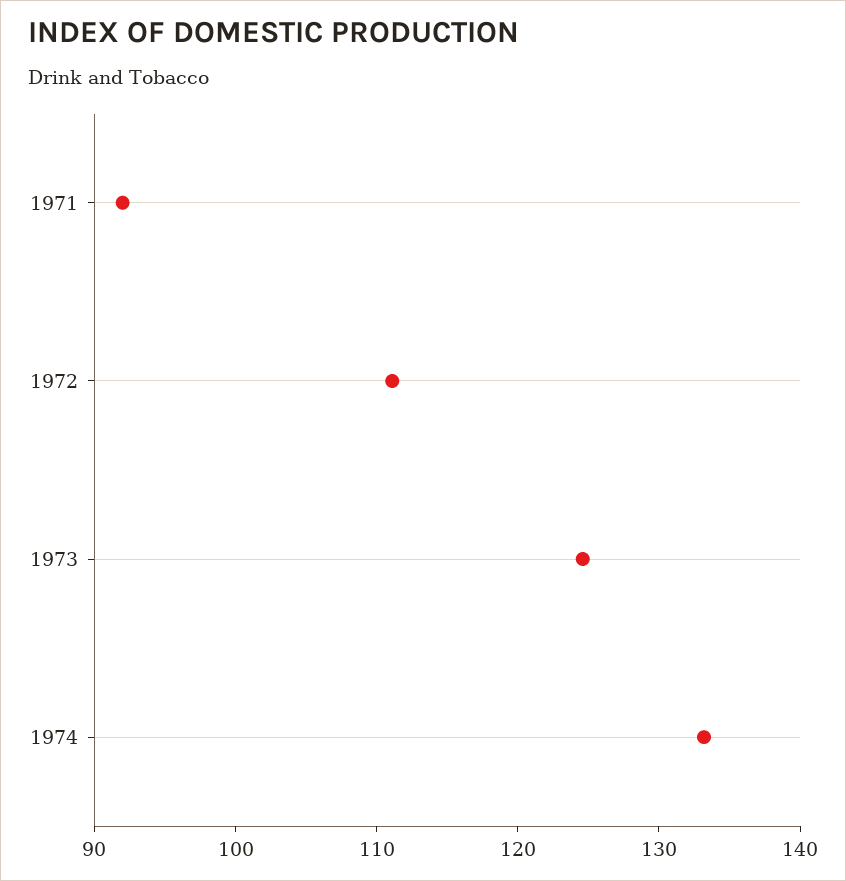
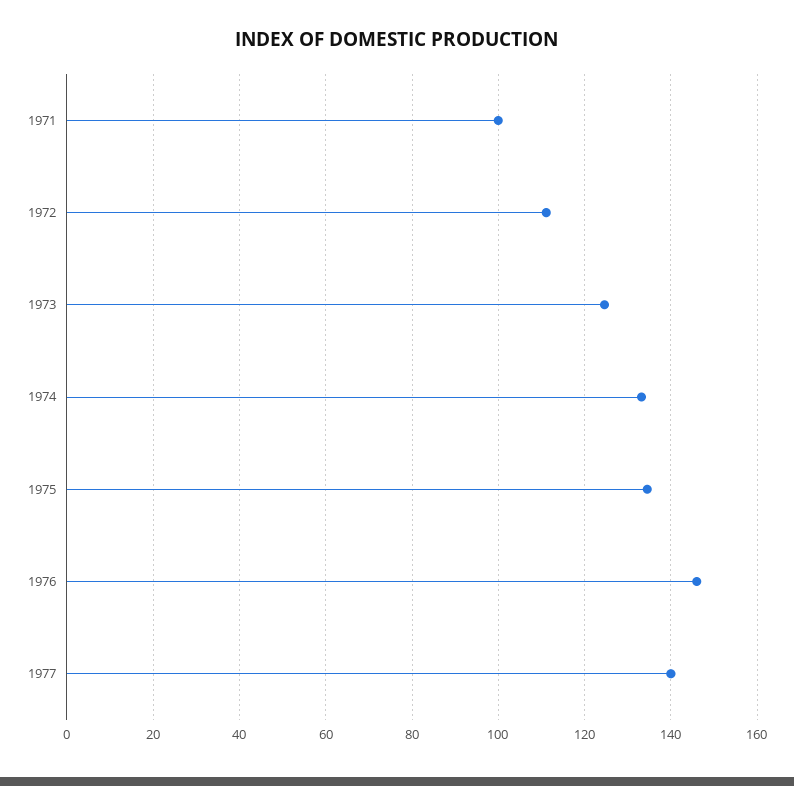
1971: 92 -> 100
1975: none -> 134
1976: none -> 146
1977: none -> 140

